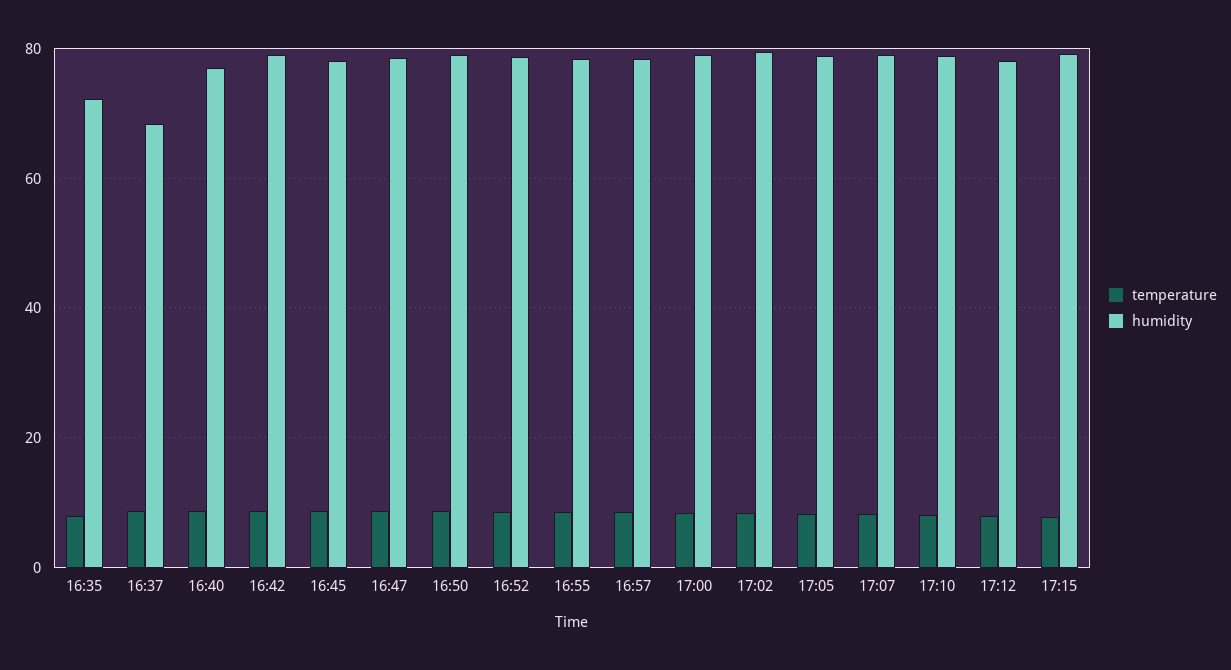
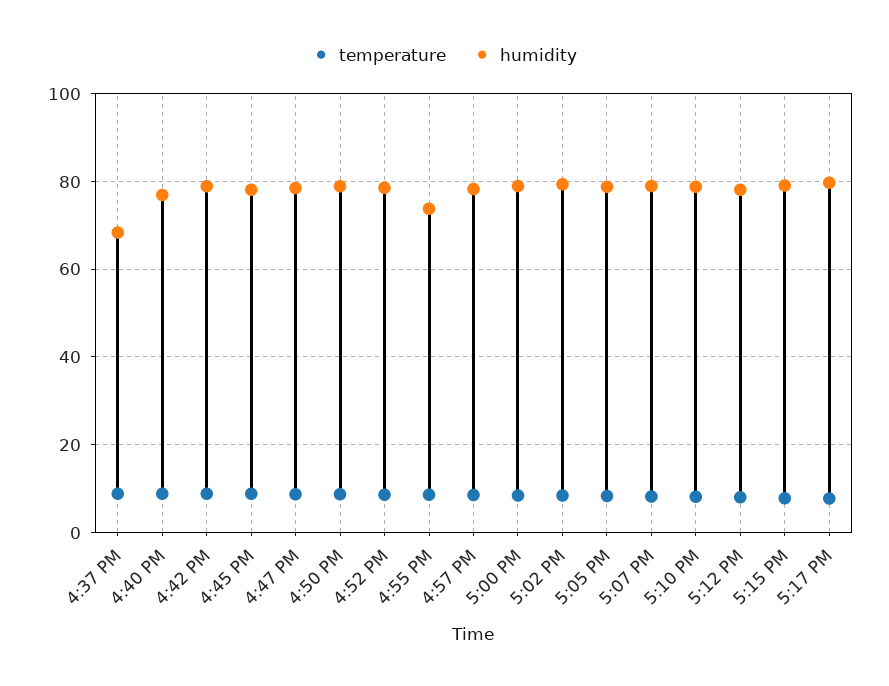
temperature, 16:35: 8 -> none
humidity, 16:35: 72 -> none
humidity, 16:55: 78 -> 74
temperature, 5:17 PM: none -> 8
humidity, 5:17 PM: none -> 80

